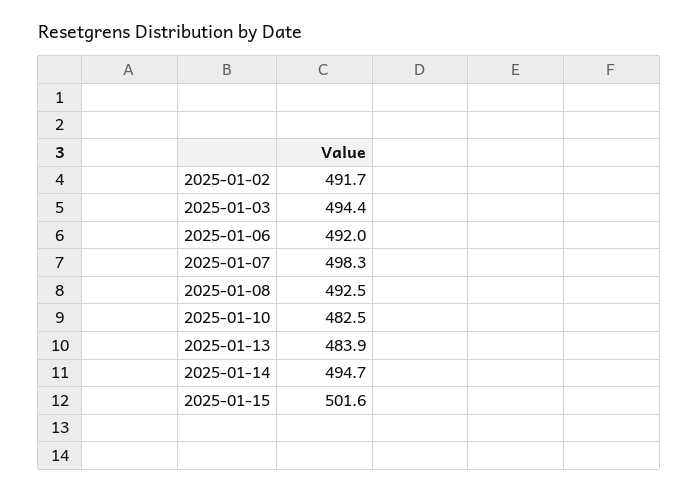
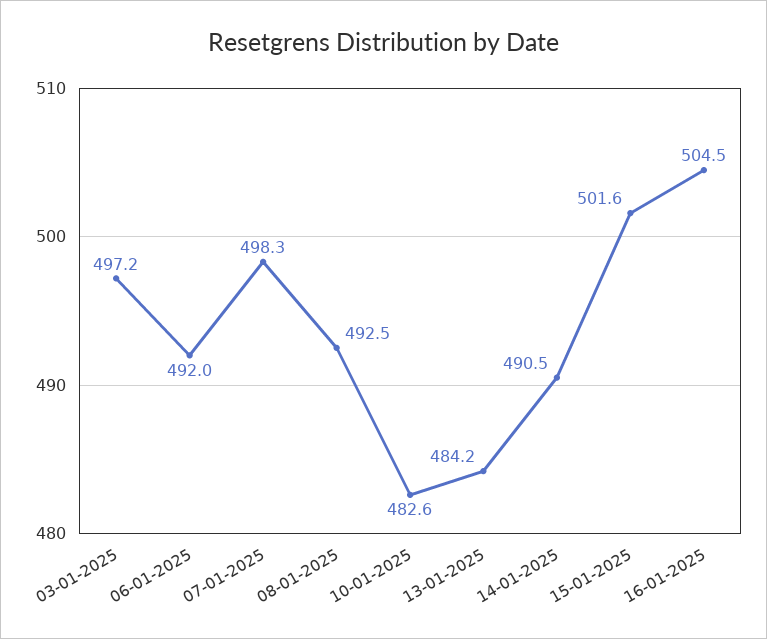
2025-01-02: 491.7 -> none
2025-01-03: 494.4 -> 497.2
2025-01-10: 482.5 -> 482.6
2025-01-13: 483.9 -> 484.2
2025-01-14: 494.7 -> 490.5
16-01-2025: none -> 504.5

